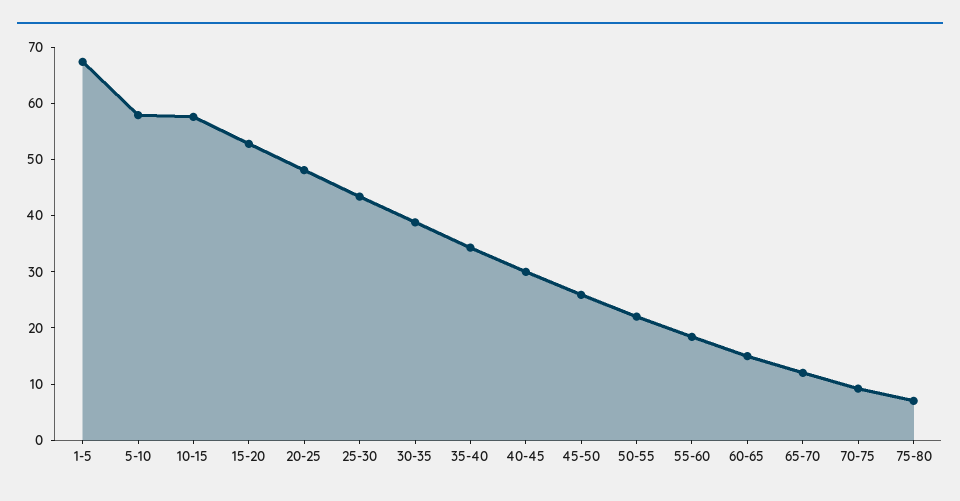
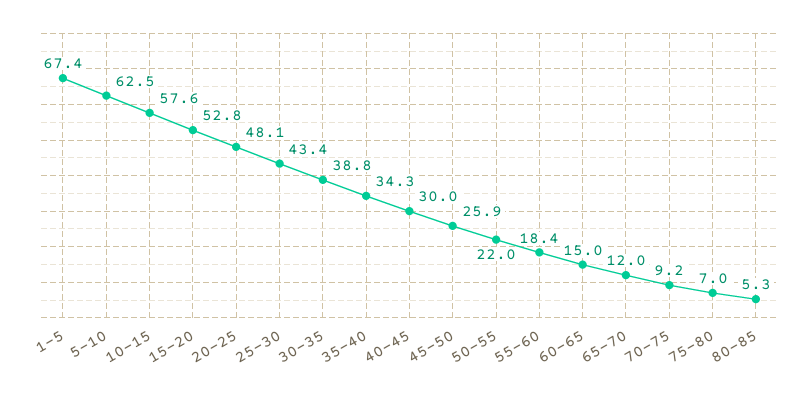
5-10: 58 -> 62.5
80-85: none -> 5.3

